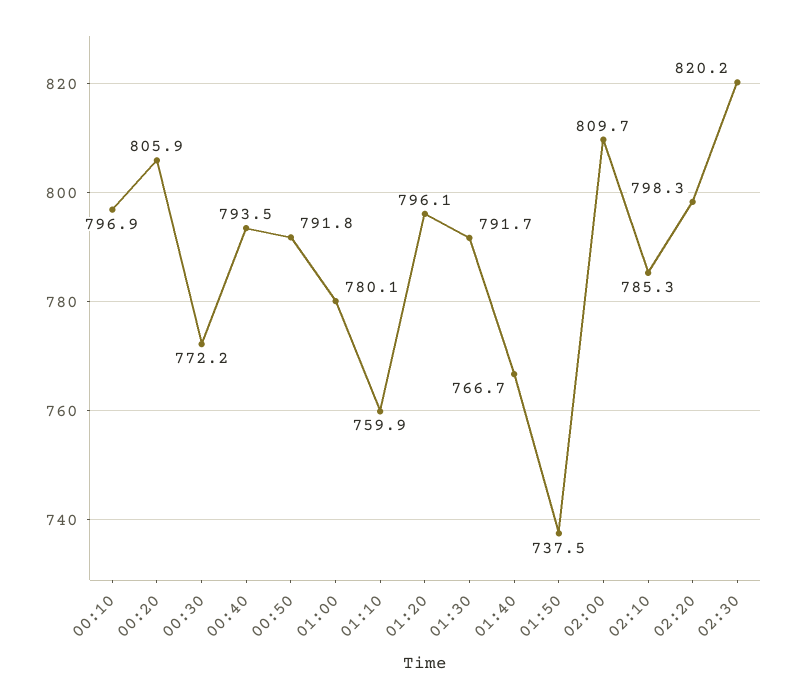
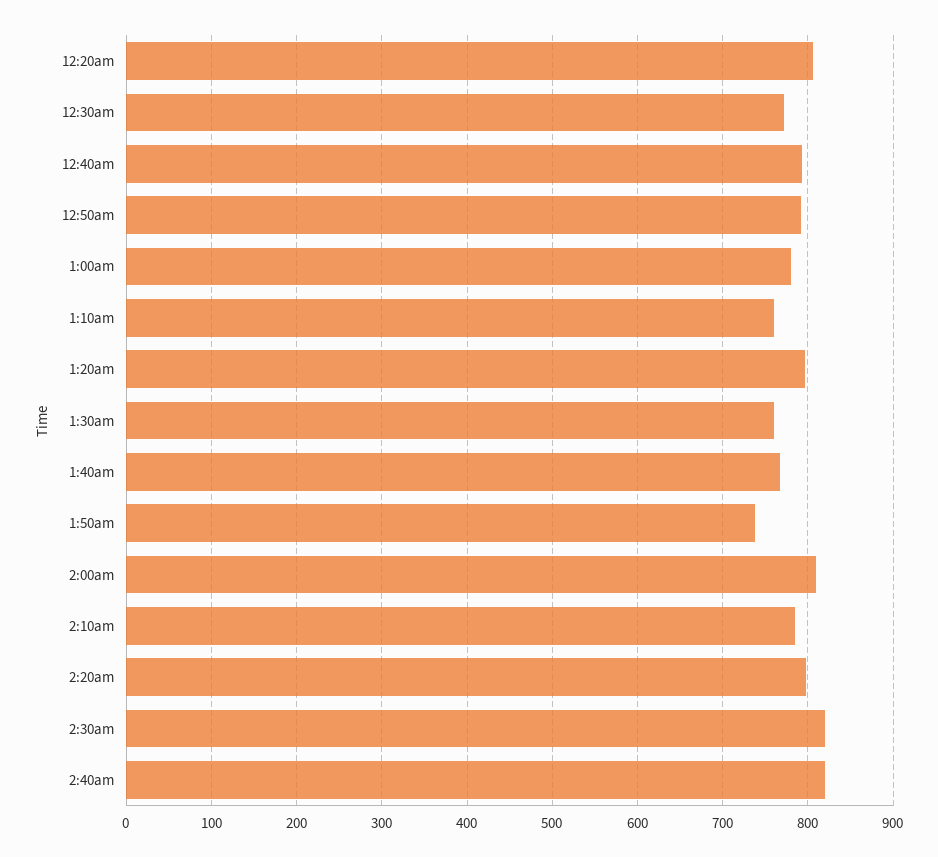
00:10: 796.9 -> none
01:30: 791.7 -> 760
2:40am: none -> 820

